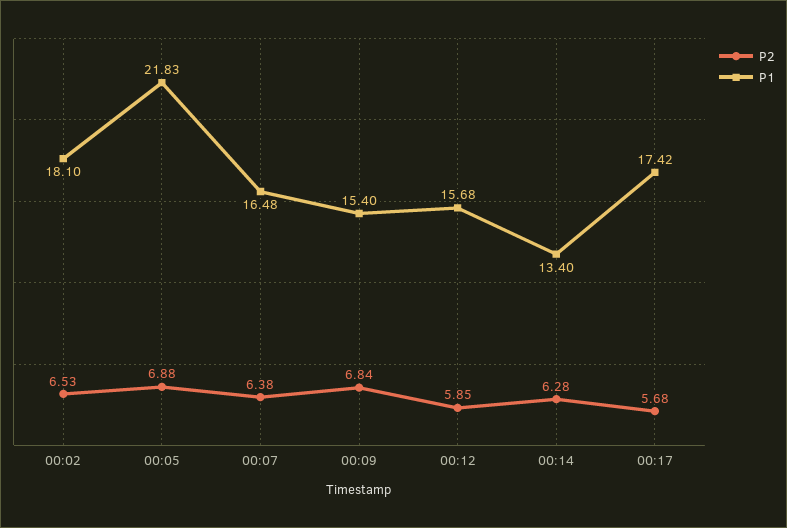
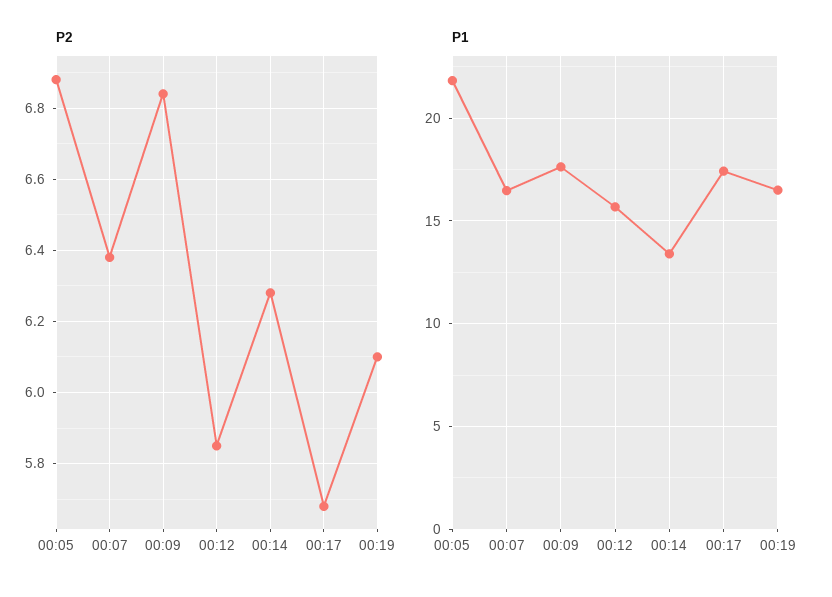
P2, 00:02: 6.53 -> none
P1, 00:02: 18.1 -> none
P1, 00:09: 15.4 -> 17.5
P2, 00:19: none -> 6.1
P1, 00:19: none -> 16.5

